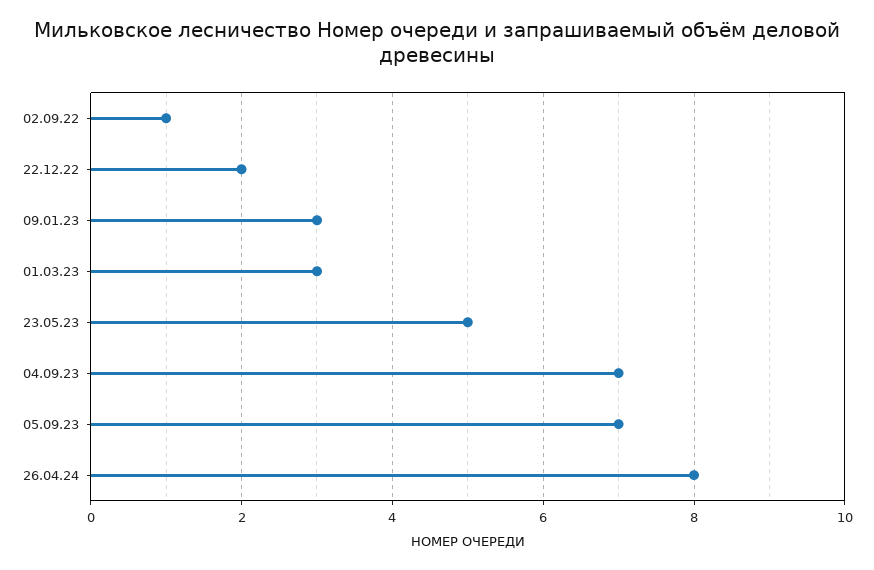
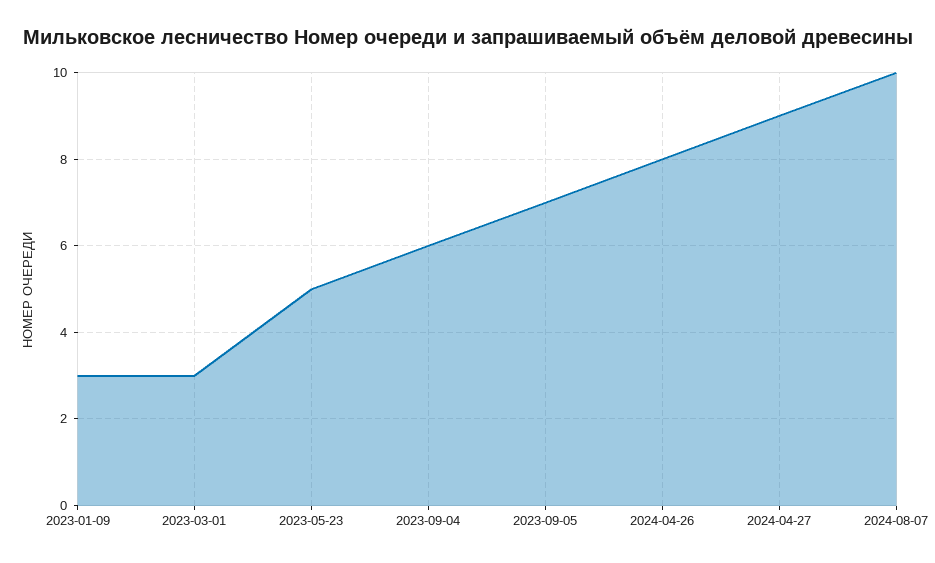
02.09.22: 1 -> none
22.12.22: 2 -> none
04.09.23: 7 -> 6
2024-04-27: none -> 9
2024-08-07: none -> 10

